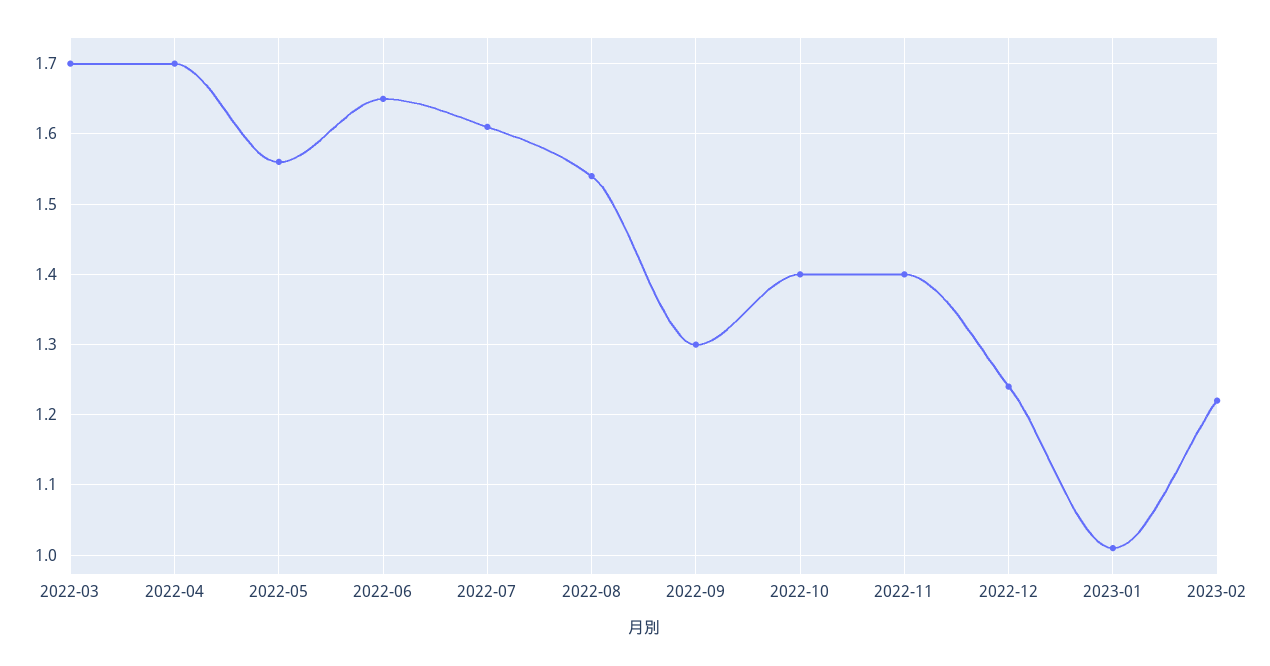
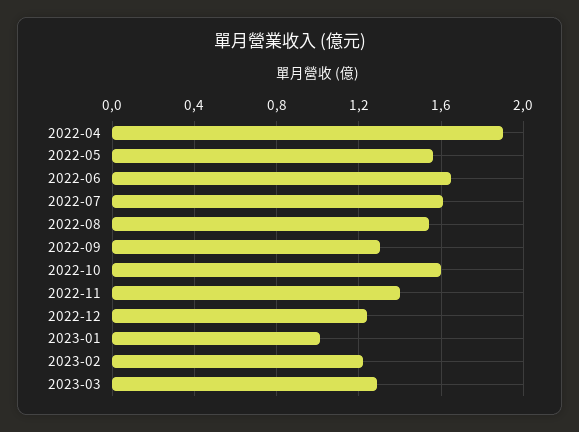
2022-03: 1.7 -> none
2022-04: 1.7 -> 1.9
2022-10: 1.4 -> 1.6
2023-03: none -> 1.3

